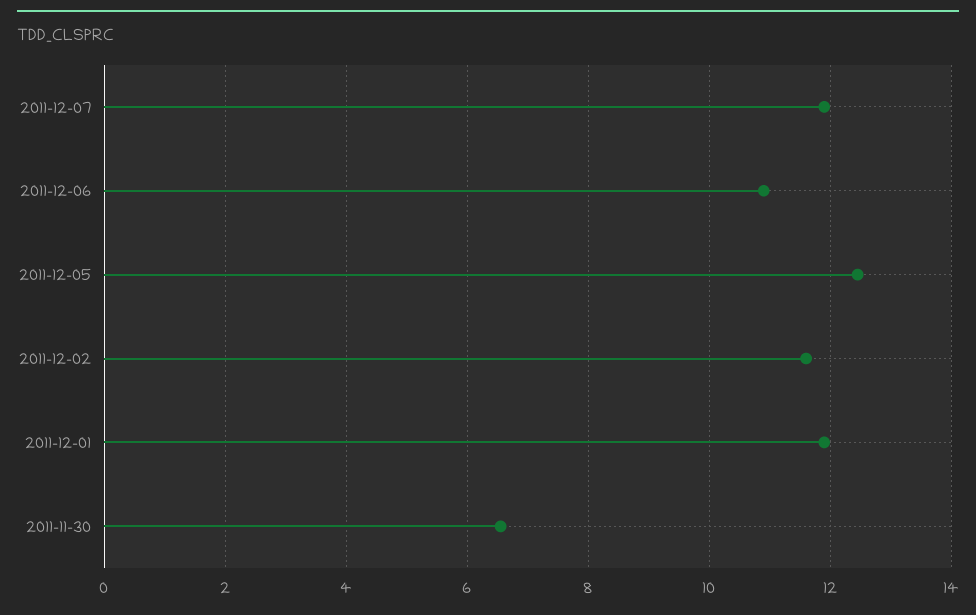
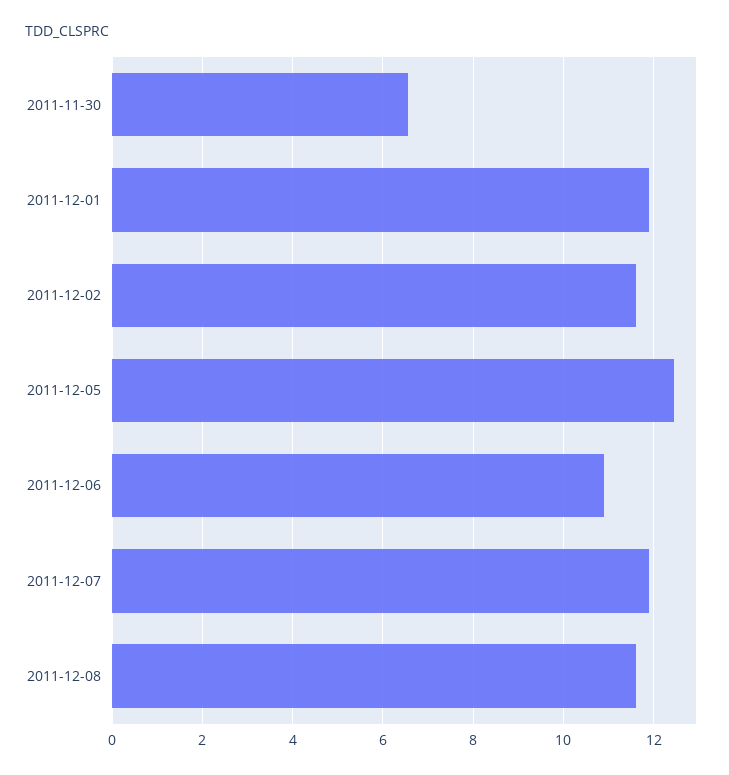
2011-12-08: none -> 11.6

